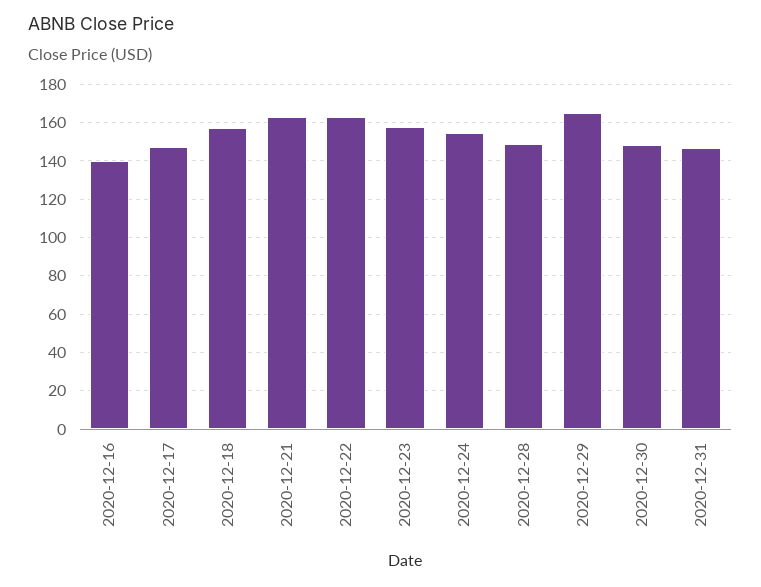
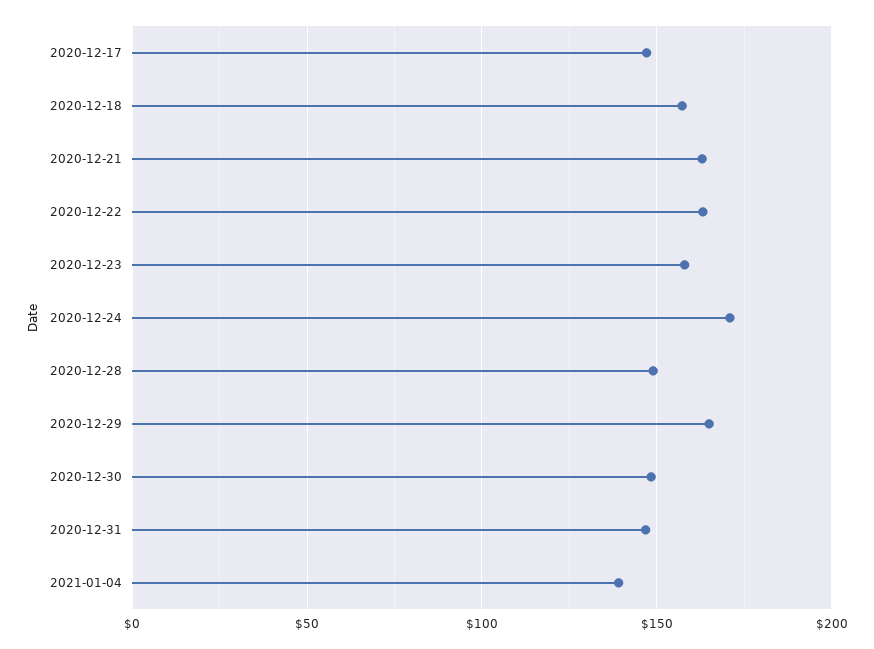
2020-12-16: 140 -> none
2020-12-24: 155 -> 170
2021-01-04: none -> 140

